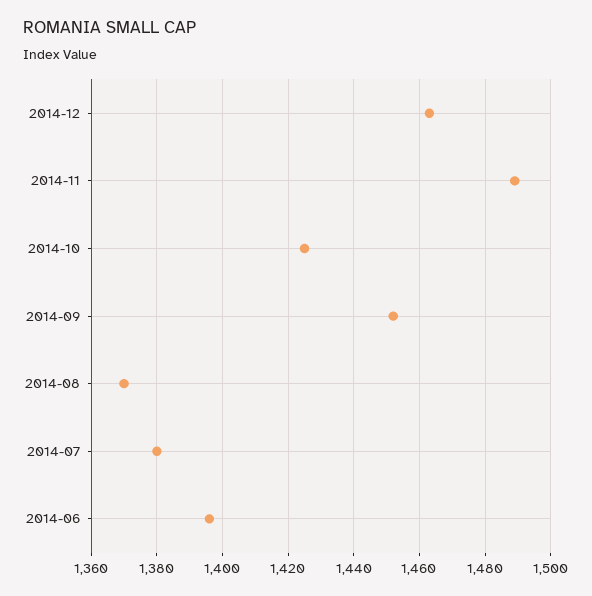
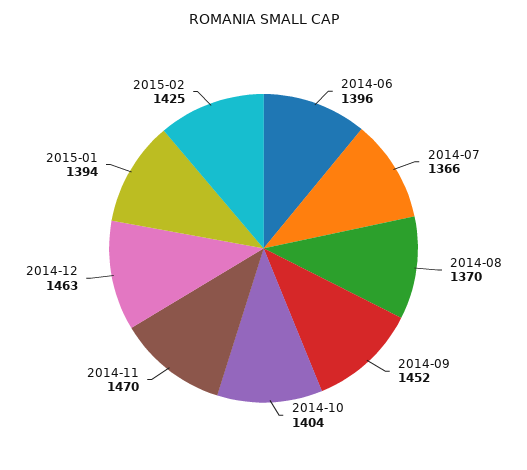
2014-11: 1490 -> 1470
2014-10: 1425 -> 1404
2014-07: 1380 -> 1366
2015-01: none -> 1394
2015-02: none -> 1425

